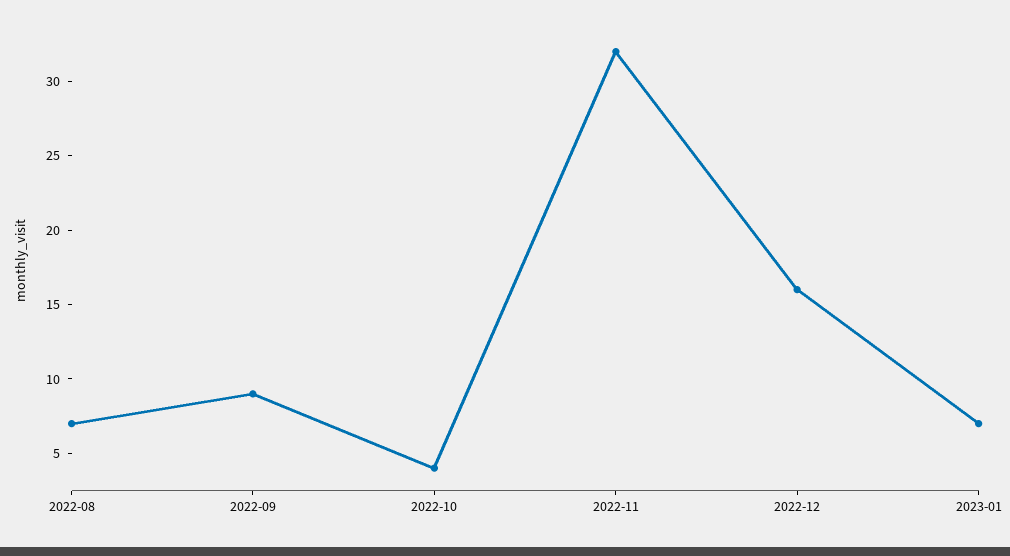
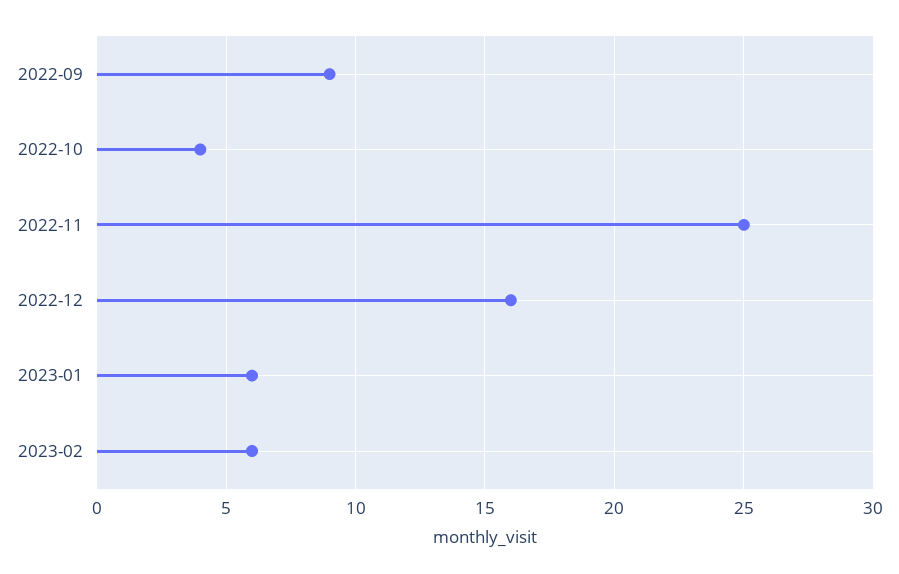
2022-08: 7 -> none
2022-11: 32 -> 25
2023-01: 7 -> 6
2023-02: none -> 6

